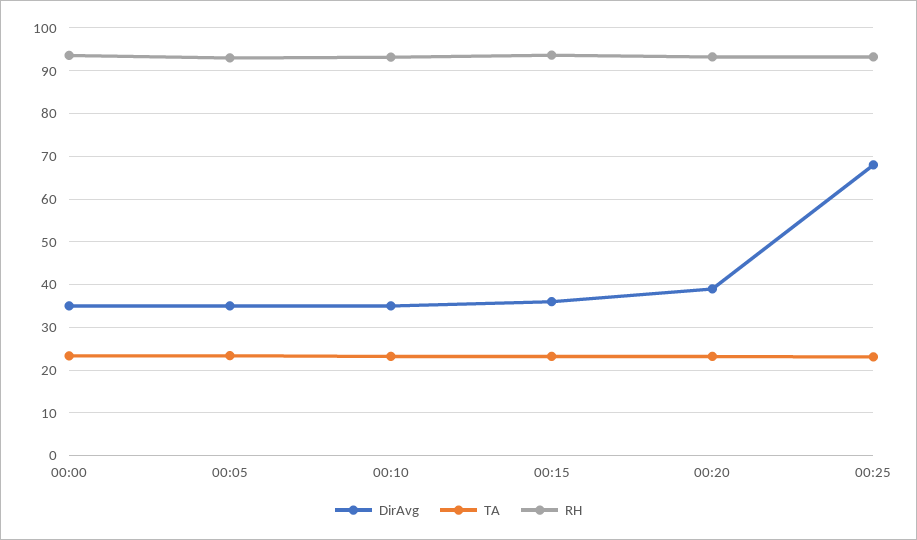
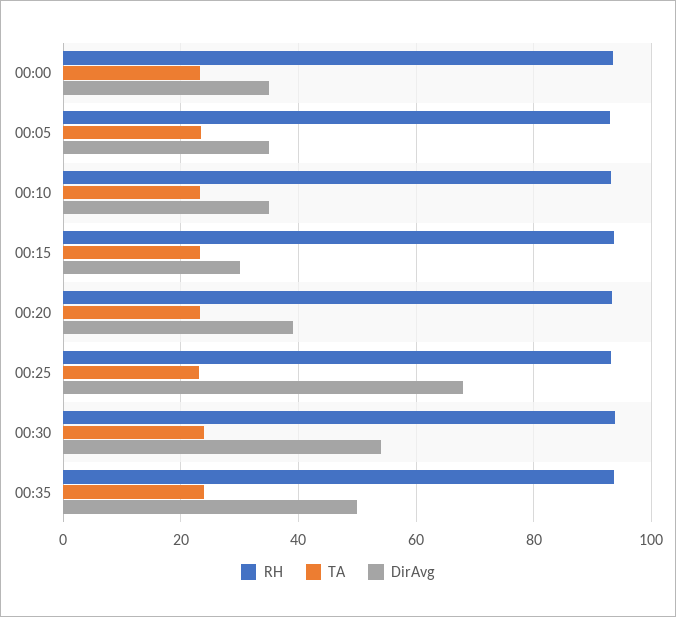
DirAvg, 00:15: 36 -> 30
RH, 00:30: none -> 94
TA, 00:30: none -> 24
DirAvg, 00:30: none -> 54
RH, 00:35: none -> 94
TA, 00:35: none -> 24
DirAvg, 00:35: none -> 50

